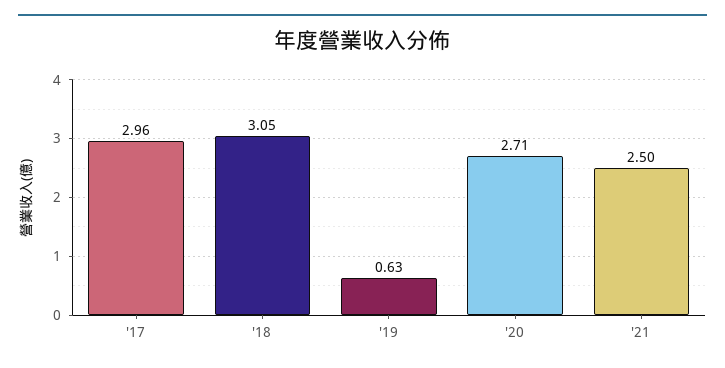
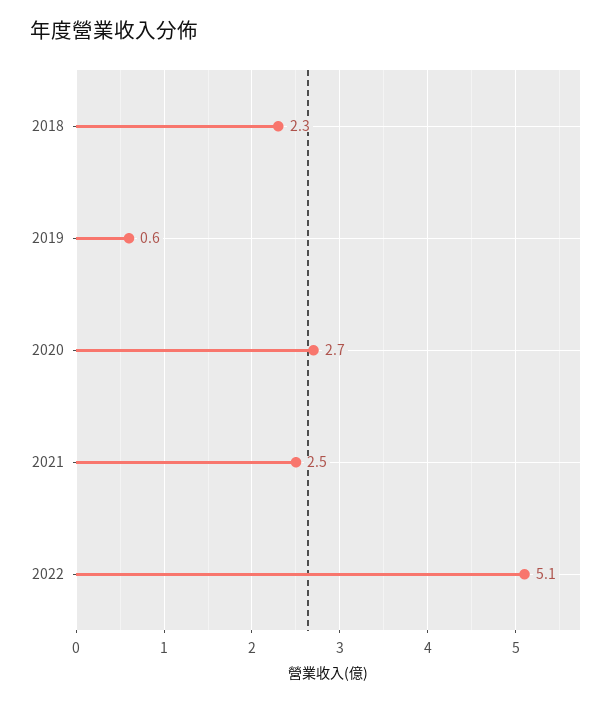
'17: 2.96 -> none
'18: 3.05 -> 2.3
2022: none -> 5.1

